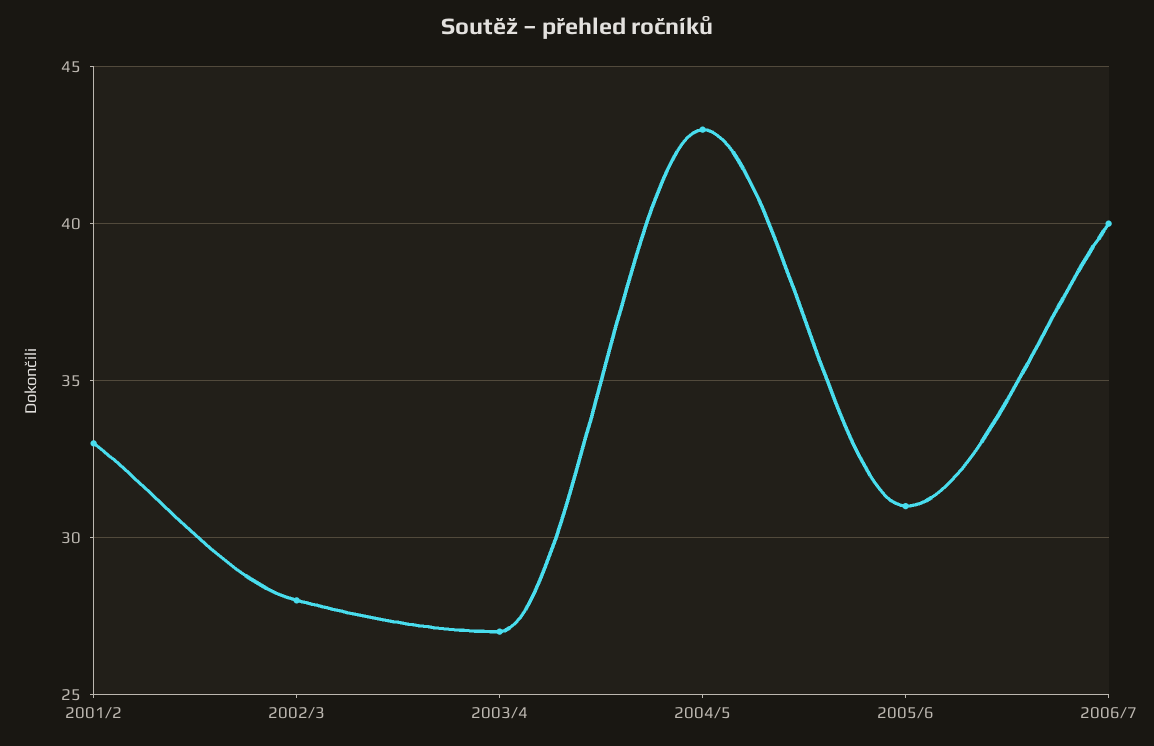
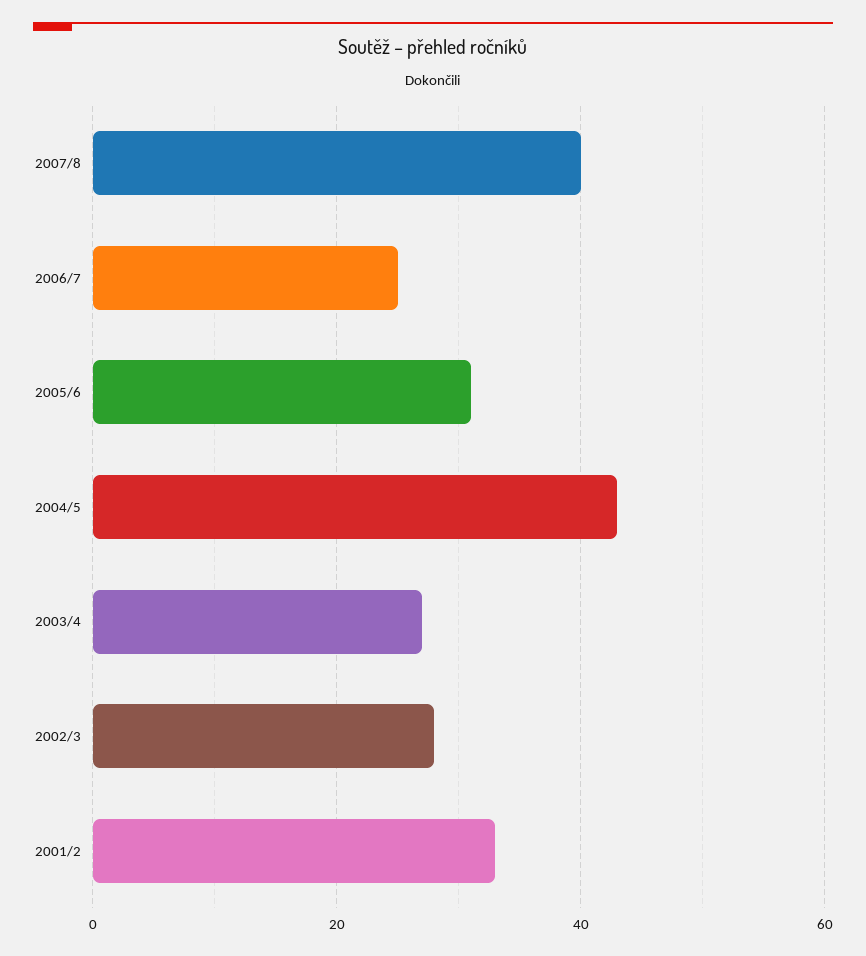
2006/7: 40 -> 25
2007/8: none -> 40

